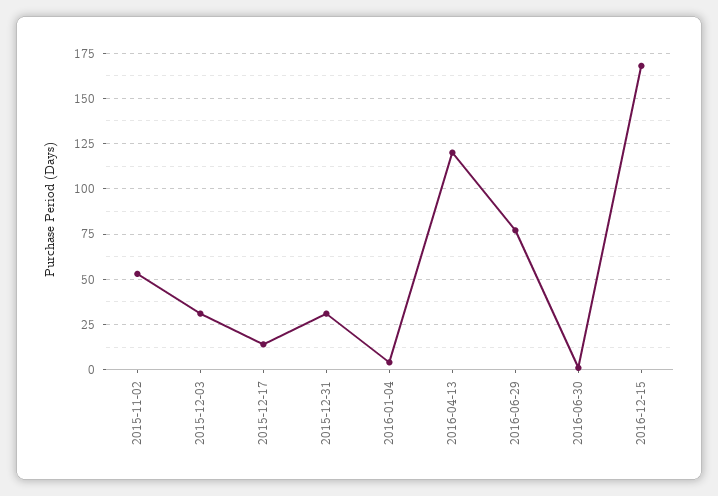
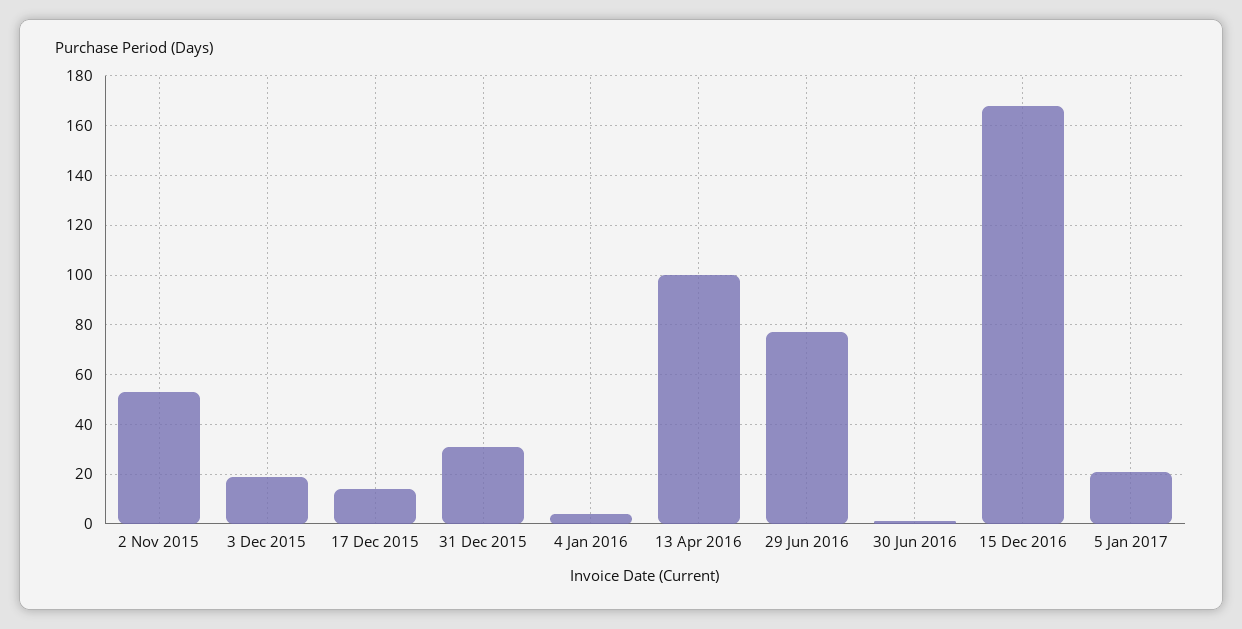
2015-12-03: 30 -> 20
2016-04-13: 120 -> 100
5 Jan 2017: none -> 20

